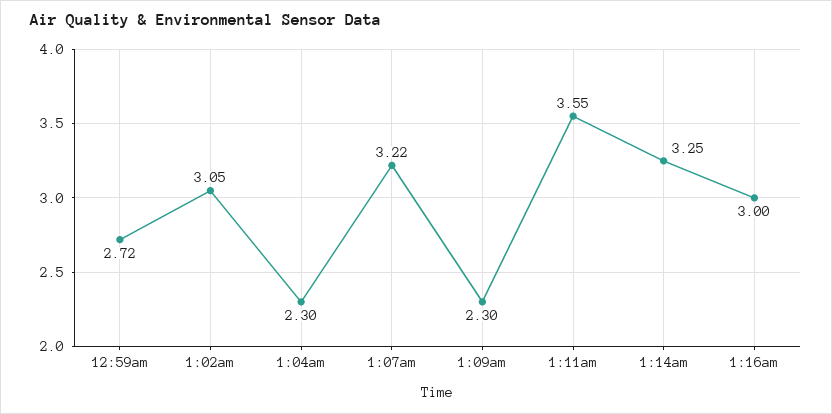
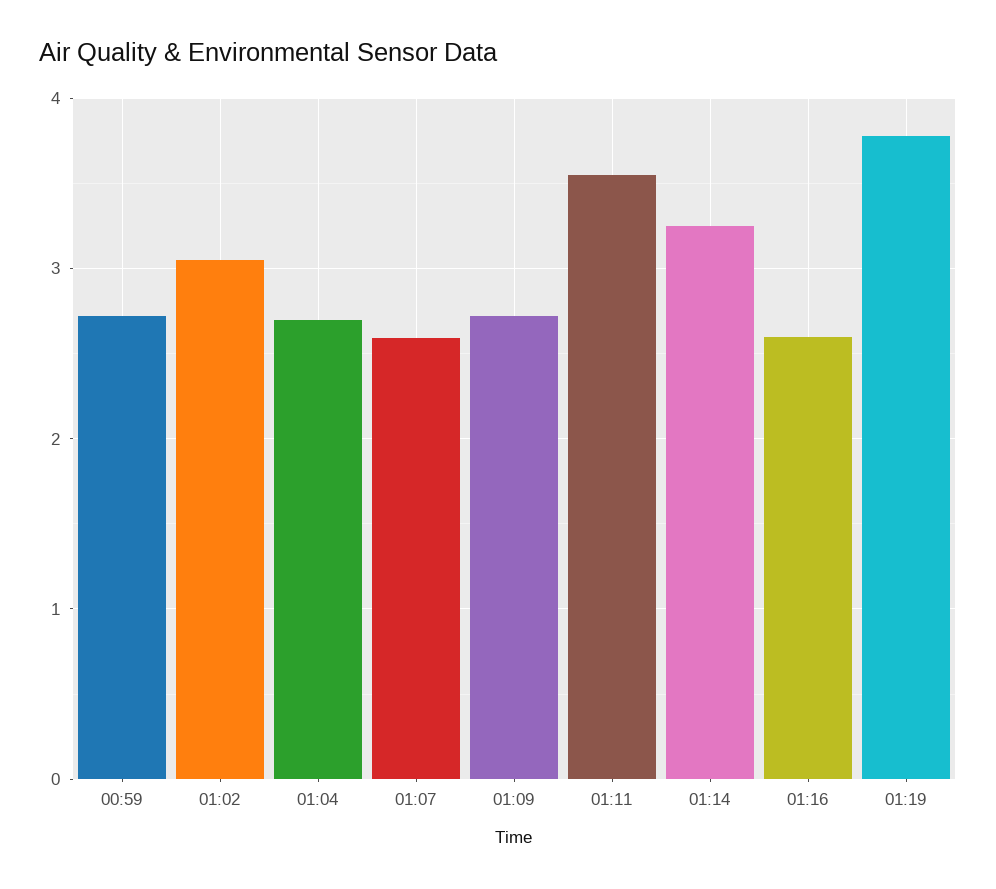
1:04am: 2.3 -> 2.7
1:07am: 3.22 -> 2.6
1:09am: 2.3 -> 2.7
1:16am: 3 -> 2.6
01:19: none -> 3.8

